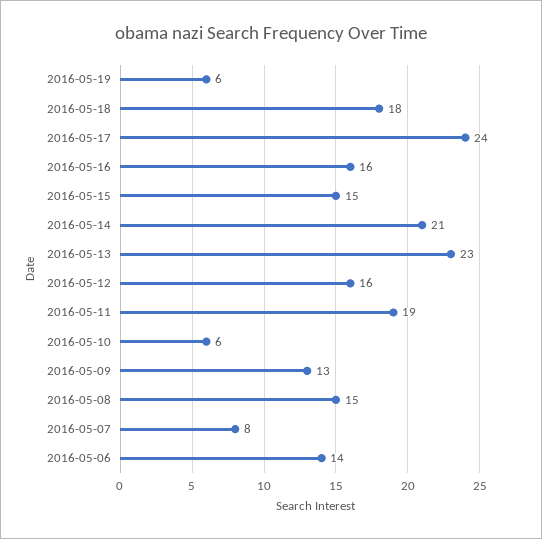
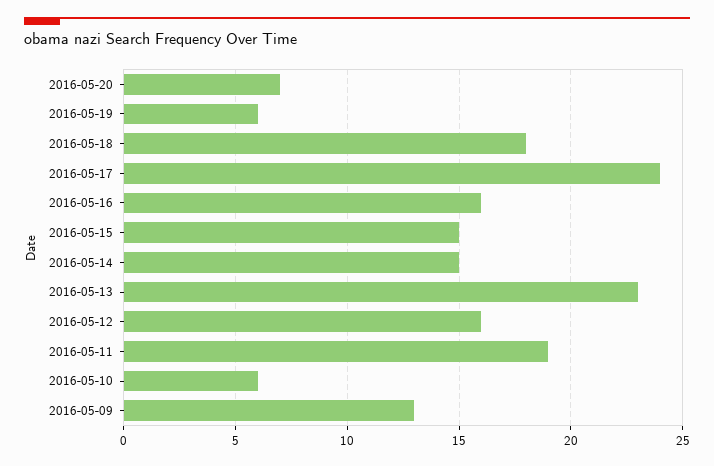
2016-05-14: 21 -> 15
2016-05-08: 15 -> none
2016-05-07: 8 -> none
2016-05-06: 14 -> none
2016-05-20: none -> 7

